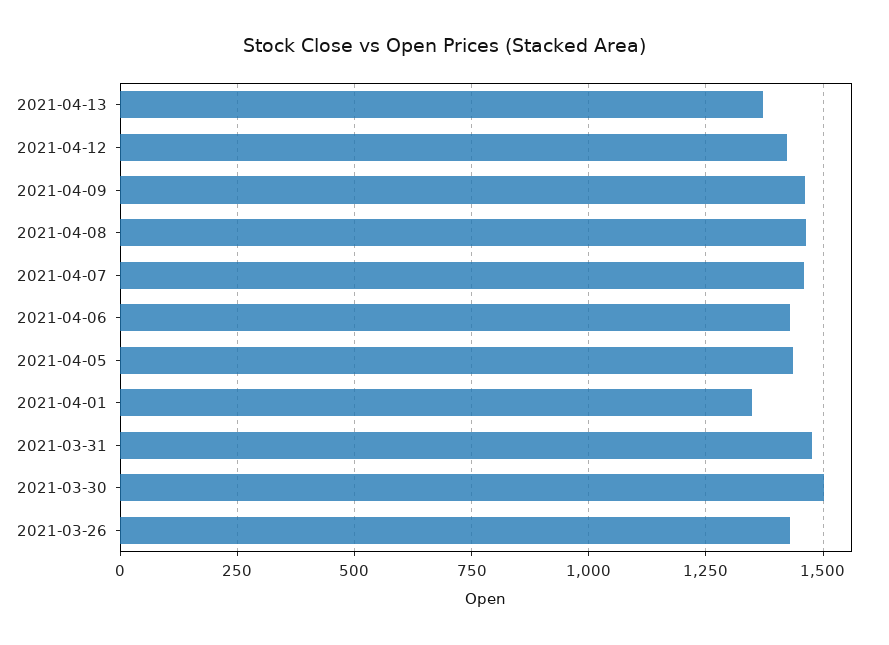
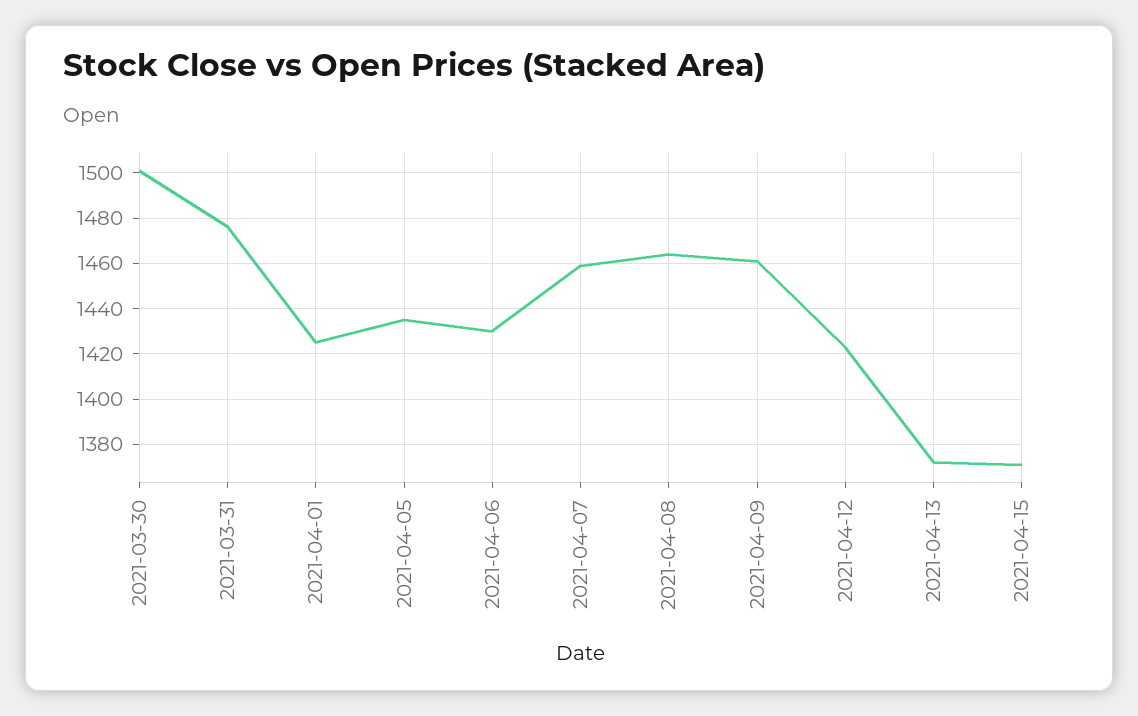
2021-04-01: 1350 -> 1425
2021-03-26: 1425 -> none
2021-04-15: none -> 1370

